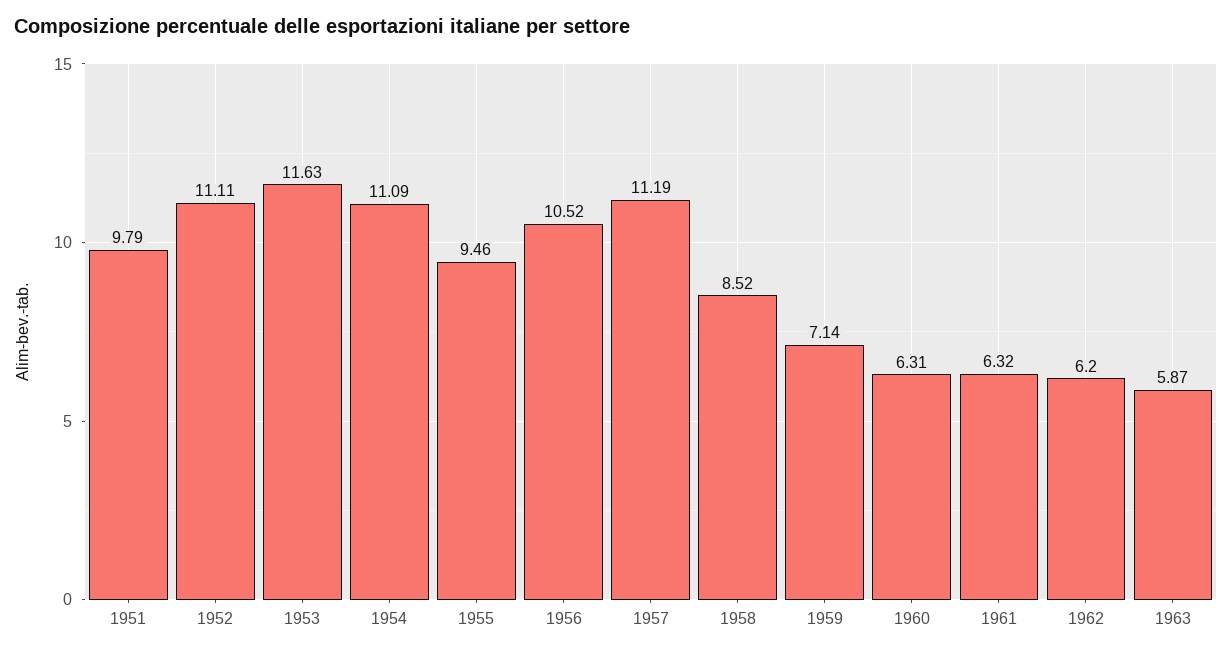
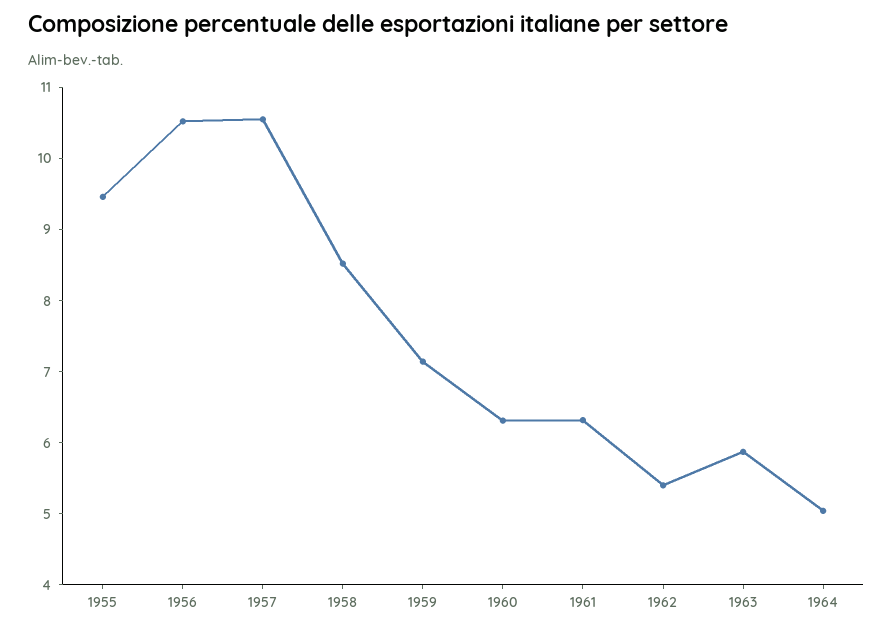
1951: 9.79 -> none
1952: 11.11 -> none
1953: 11.63 -> none
1954: 11.09 -> none
1957: 11.19 -> 10.6
1962: 6.2 -> 5.4
1964: none -> 5

